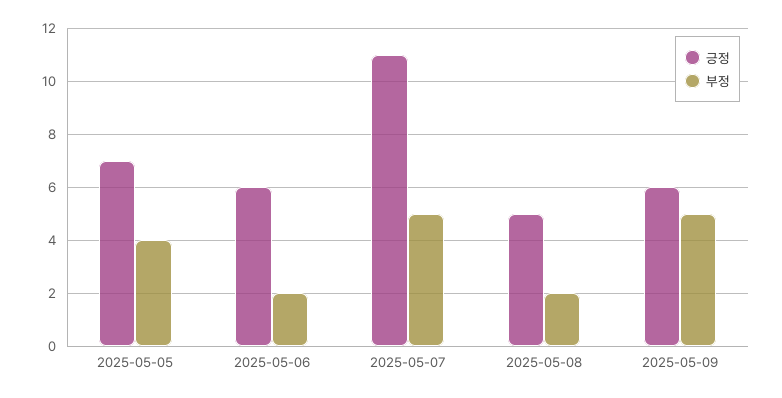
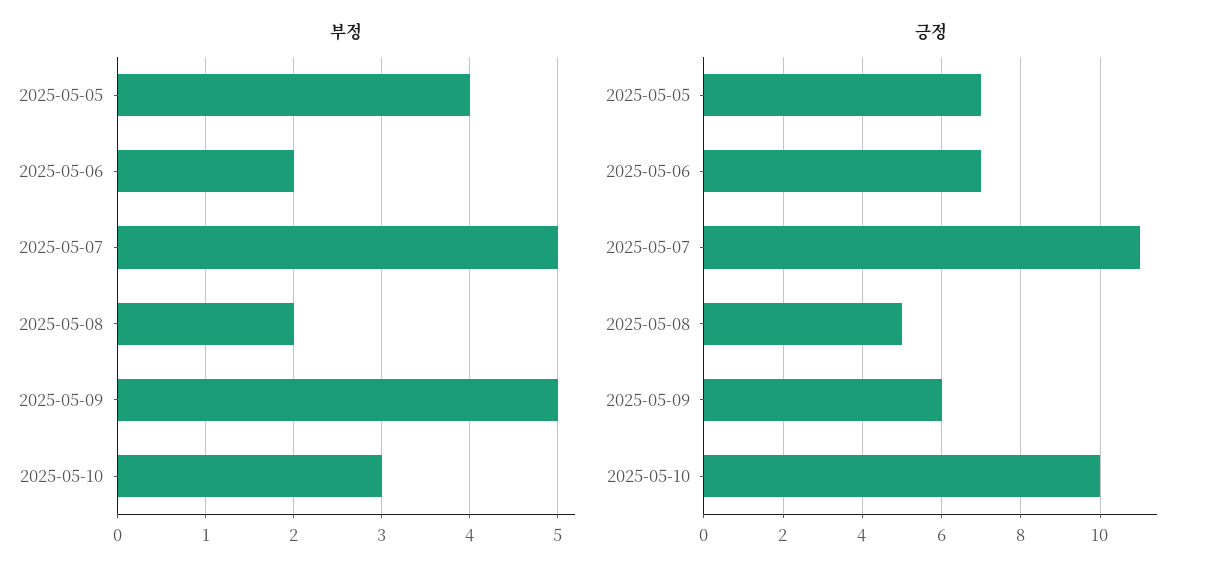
긍정, 2025-05-06: 6 -> 7
부정, 2025-05-10: none -> 3
긍정, 2025-05-10: none -> 10

